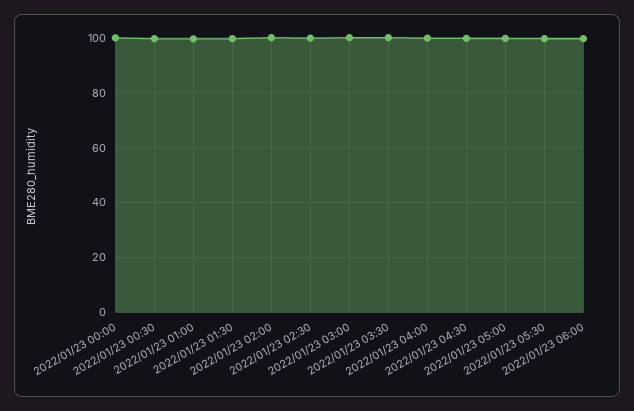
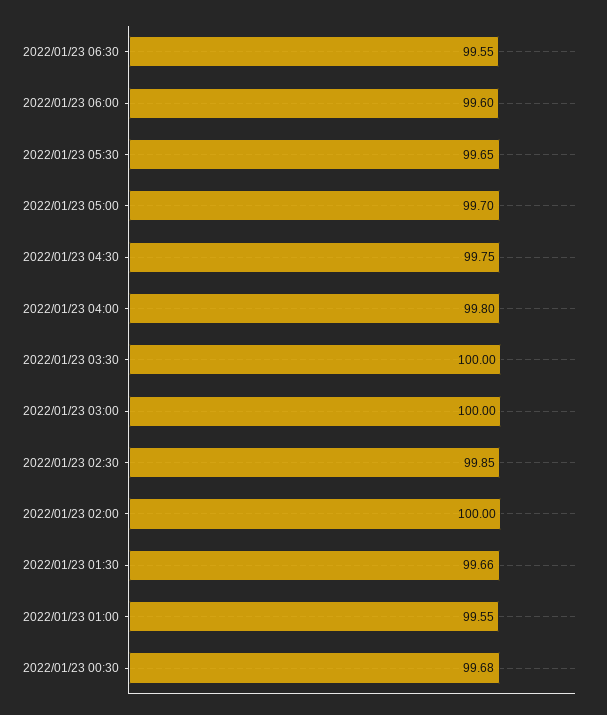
2022/01/23 00:00: 100 -> none
2022/01/23 06:30: none -> 99.55

